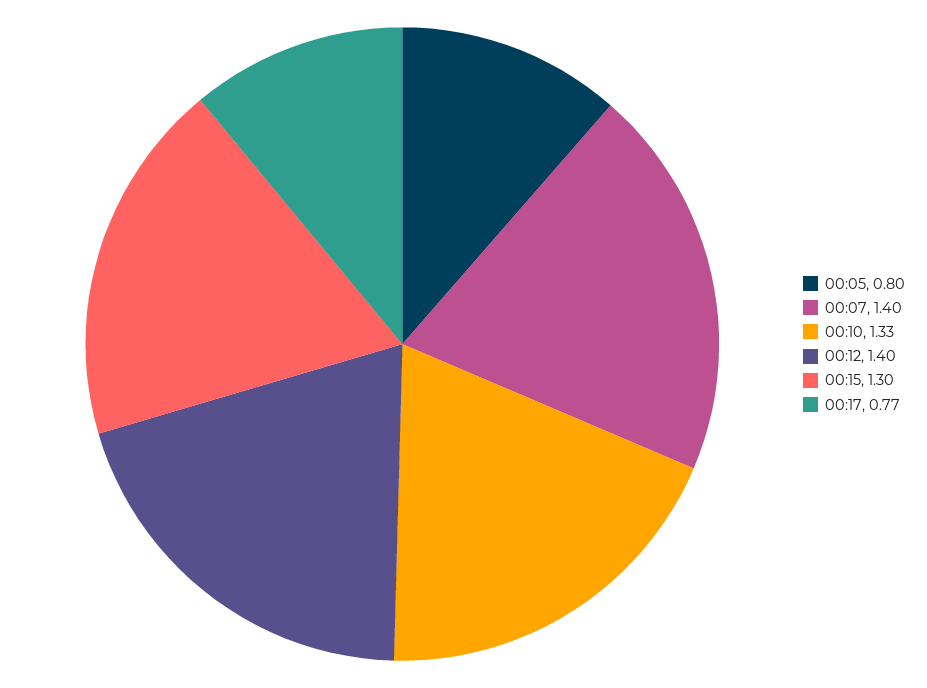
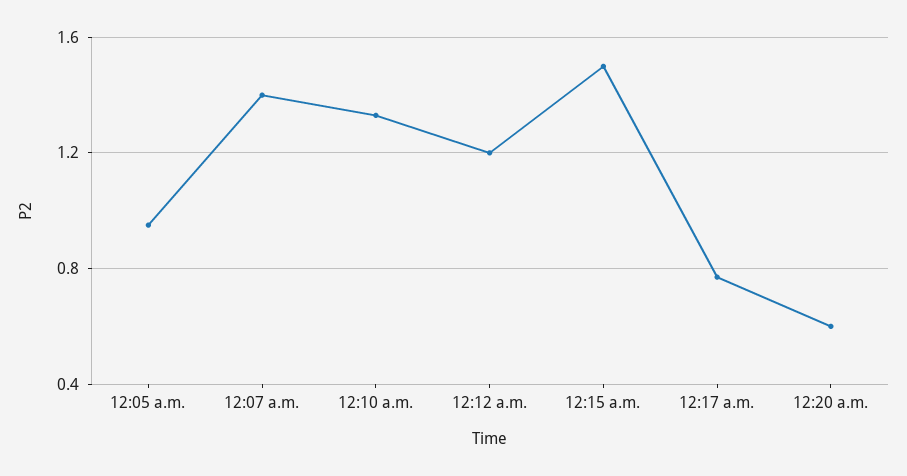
00:05: 0.8 -> 0.95
00:12: 1.4 -> 1.2
00:15: 1.3 -> 1.5
12:20 a.m.: none -> 0.6

